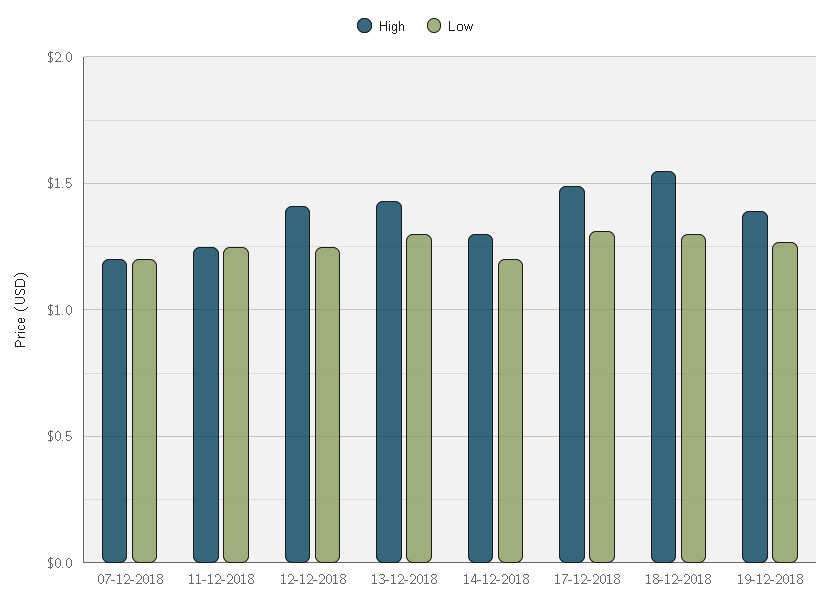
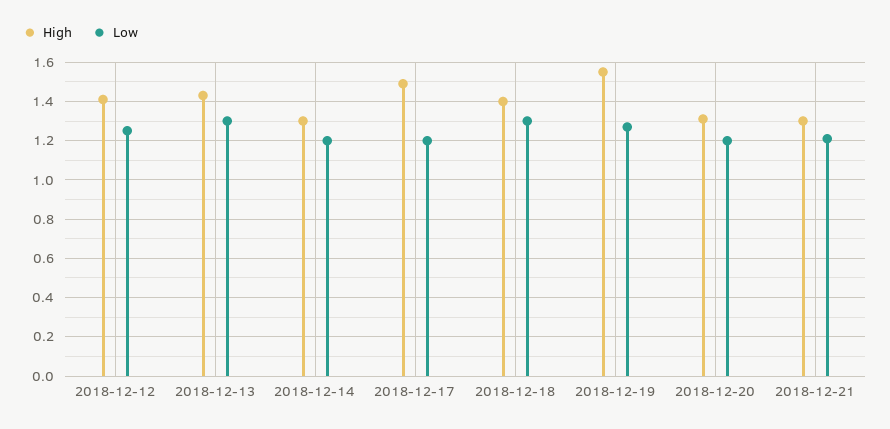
High, 07-12-2018: 1.2 -> none
Low, 07-12-2018: 1.2 -> none
High, 11-12-2018: 1.25 -> none
Low, 11-12-2018: 1.25 -> none
Low, 17-12-2018: 1.3 -> 1.2
High, 18-12-2018: 1.55 -> 1.4
High, 19-12-2018: 1.4 -> 1.55
High, 2018-12-20: none -> 1.3
Low, 2018-12-20: none -> 1.2
High, 2018-12-21: none -> 1.3
Low, 2018-12-21: none -> 1.2

